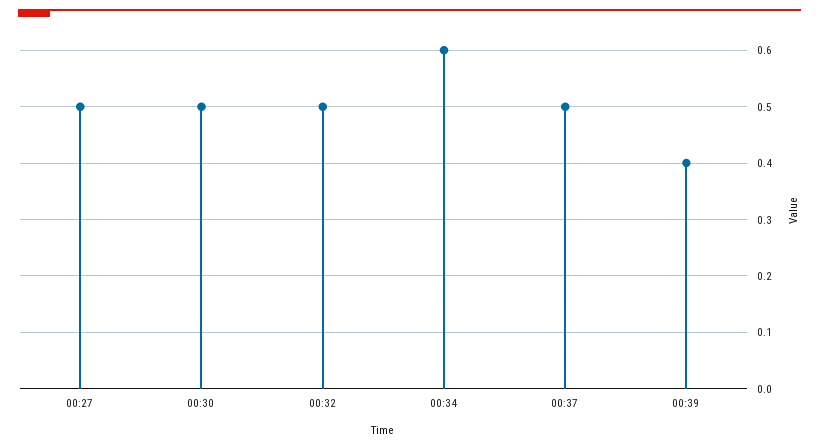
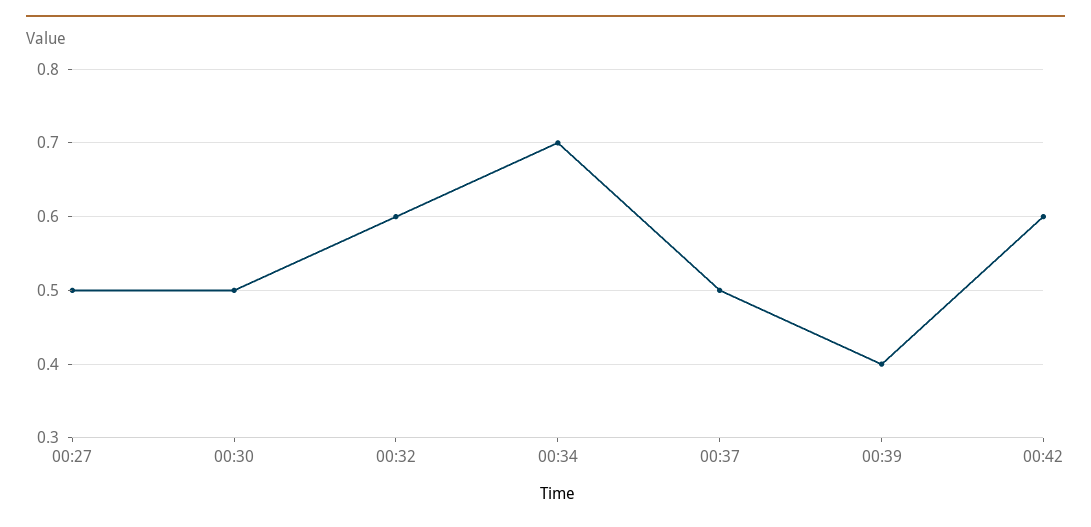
00:32: 0.5 -> 0.6
00:34: 0.6 -> 0.7
00:42: none -> 0.6

